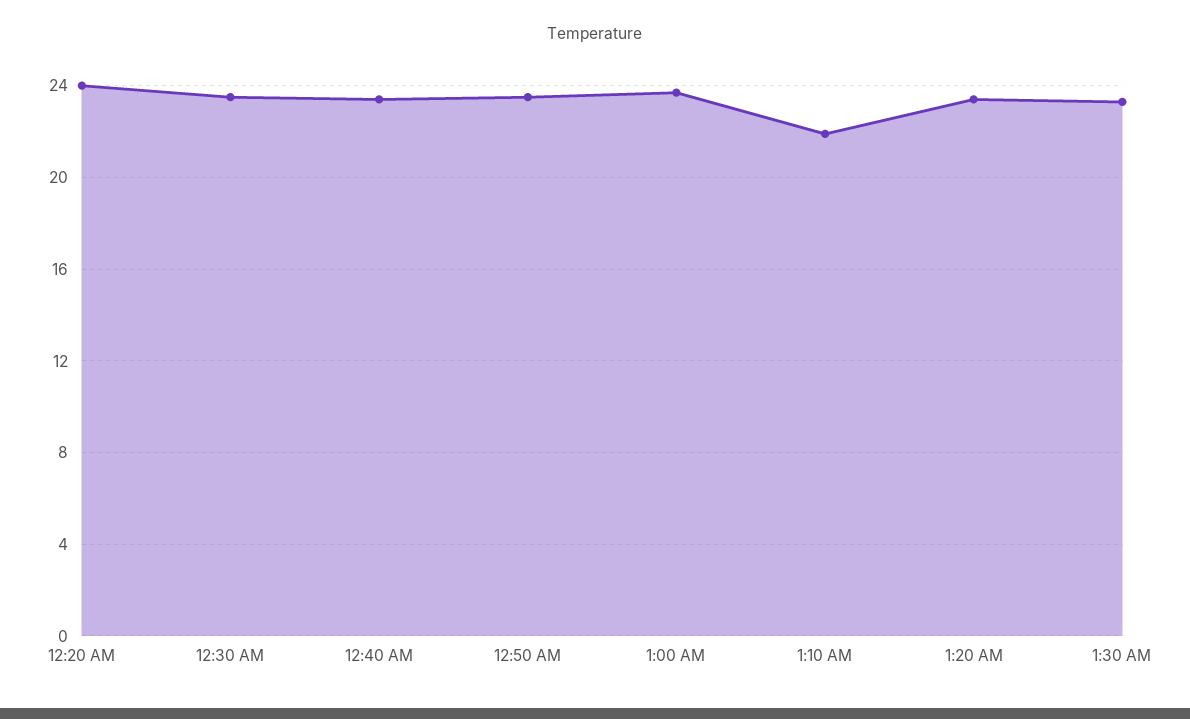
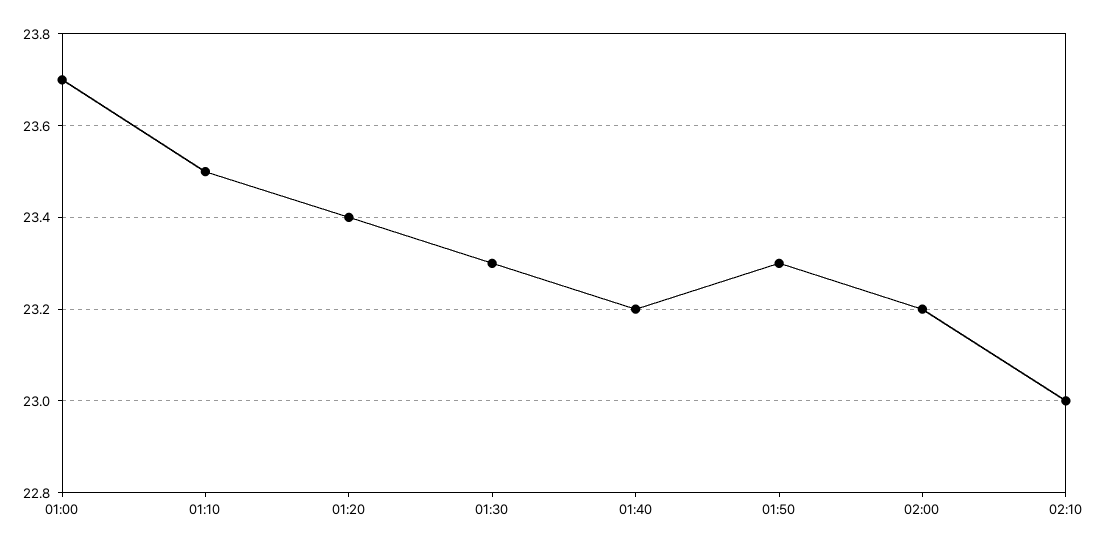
12:20 AM: 24 -> none
12:30 AM: 23.5 -> none
12:40 AM: 23.5 -> none
12:50 AM: 23.5 -> none
1:10 AM: 22 -> 23.5
01:40: none -> 23.2
01:50: none -> 23.3
02:00: none -> 23.2
02:10: none -> 23

